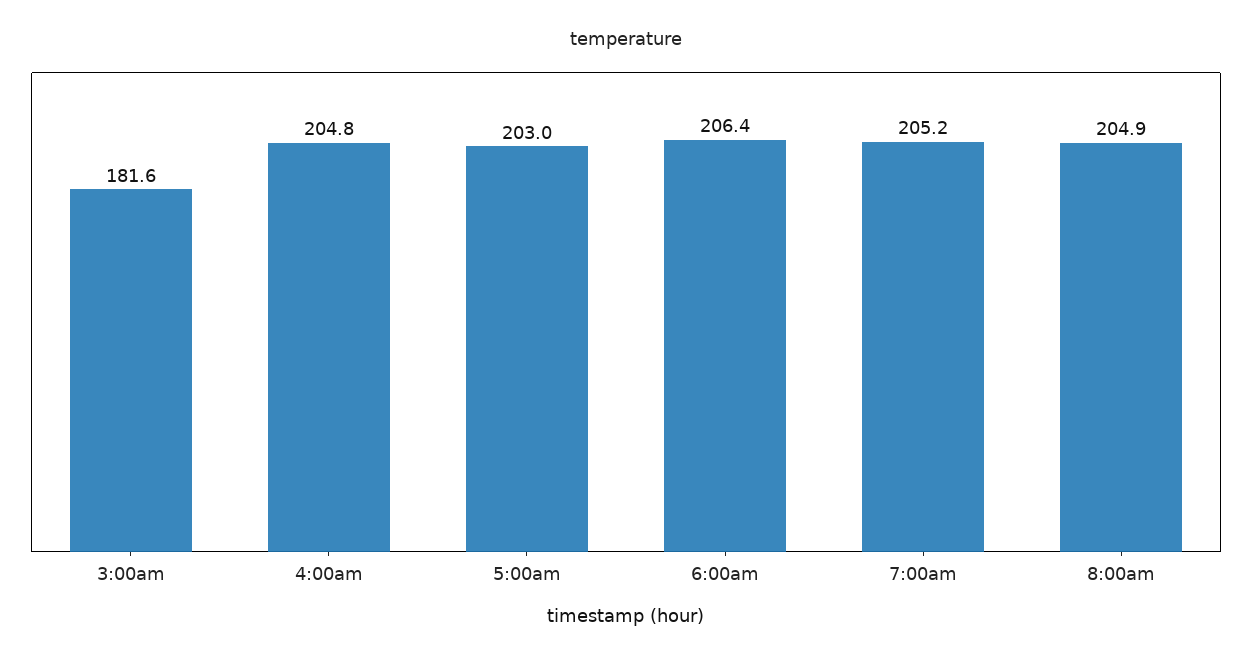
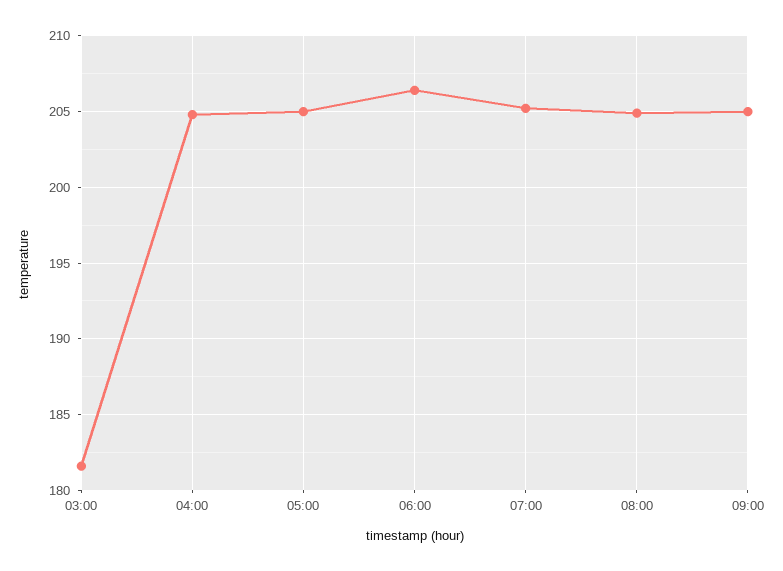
5:00am: 203 -> 205
09:00: none -> 205

